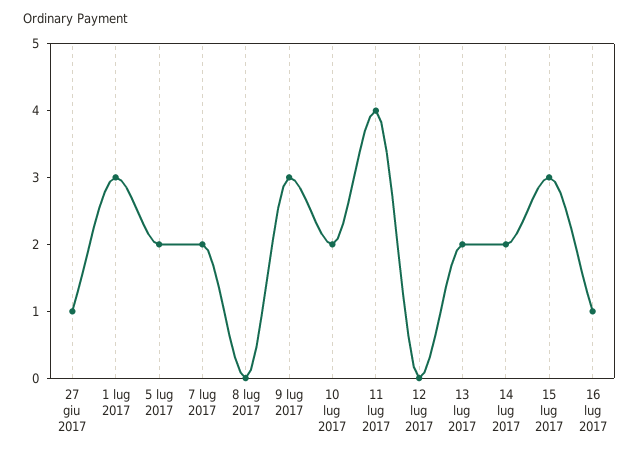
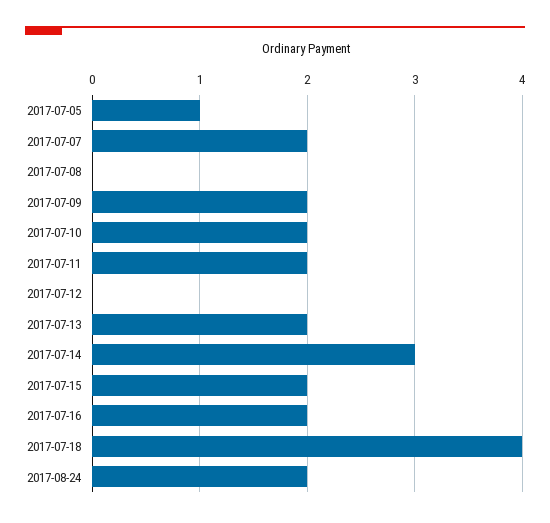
27 giu 2017: 1 -> none
1 lug 2017: 3 -> none
5 lug 2017: 2 -> 1
9 lug 2017: 3 -> 2
11 lug 2017: 4 -> 2
14 lug 2017: 2 -> 3
15 lug 2017: 3 -> 2
16 lug 2017: 1 -> 2
2017-07-18: none -> 4
2017-08-24: none -> 2

